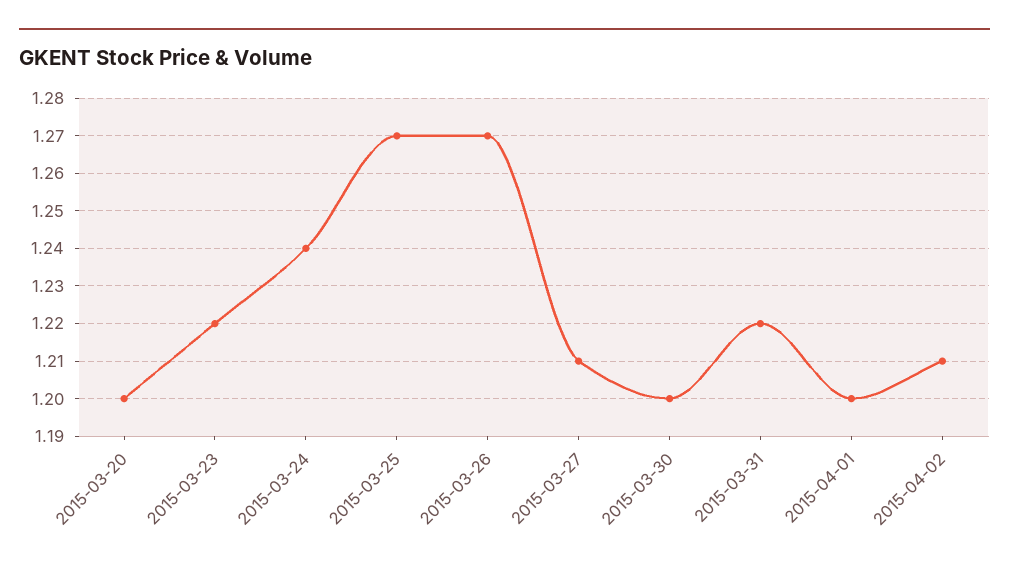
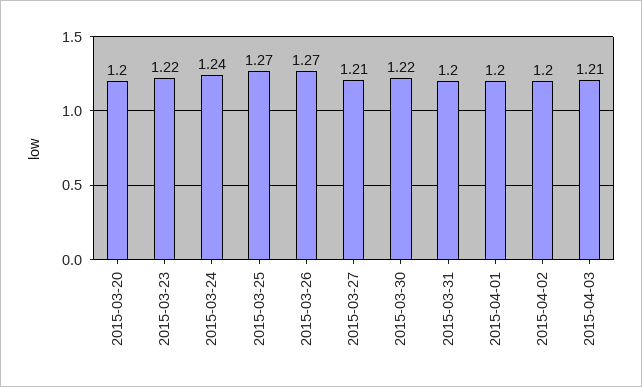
2015-03-30: 1.2 -> 1.22
2015-03-31: 1.22 -> 1.2
2015-04-02: 1.21 -> 1.2
2015-04-03: none -> 1.21

